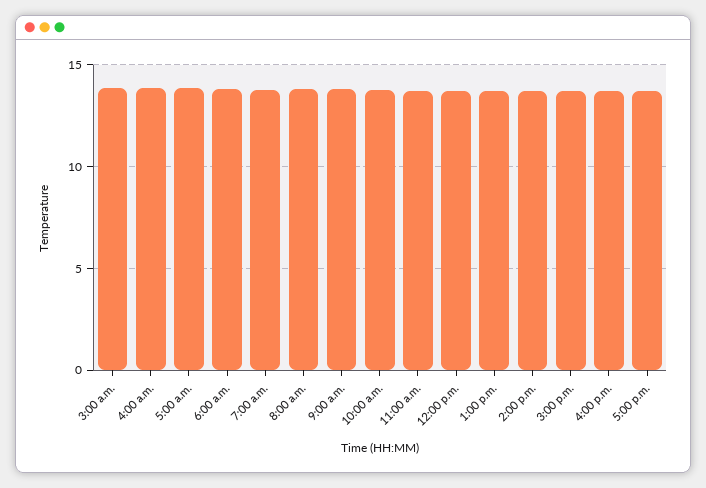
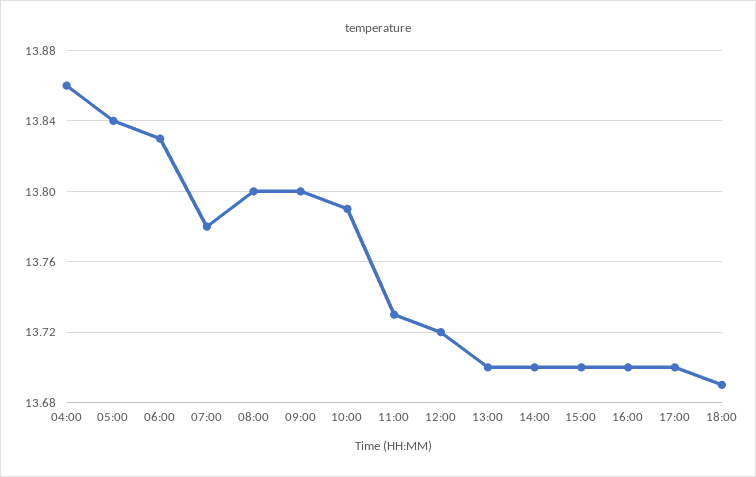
3:00 a.m.: 14 -> none
18:00: none -> 13.69

